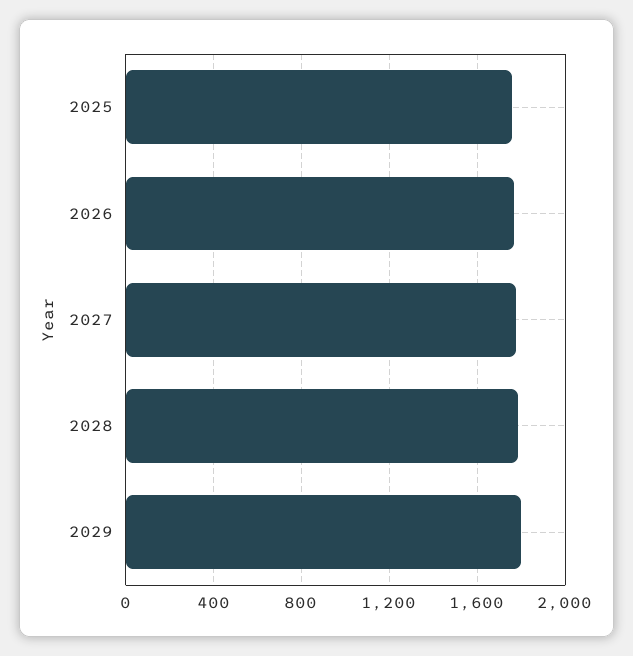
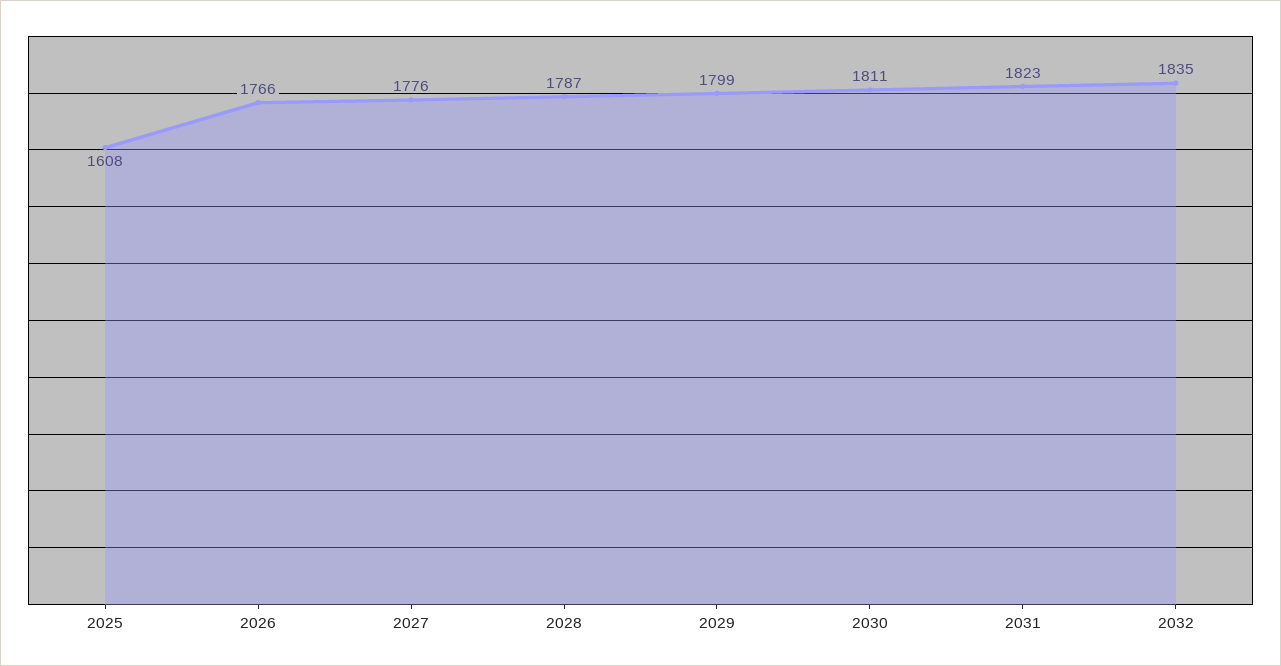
2025: 1750 -> 1608
2030: none -> 1811
2031: none -> 1823
2032: none -> 1835

